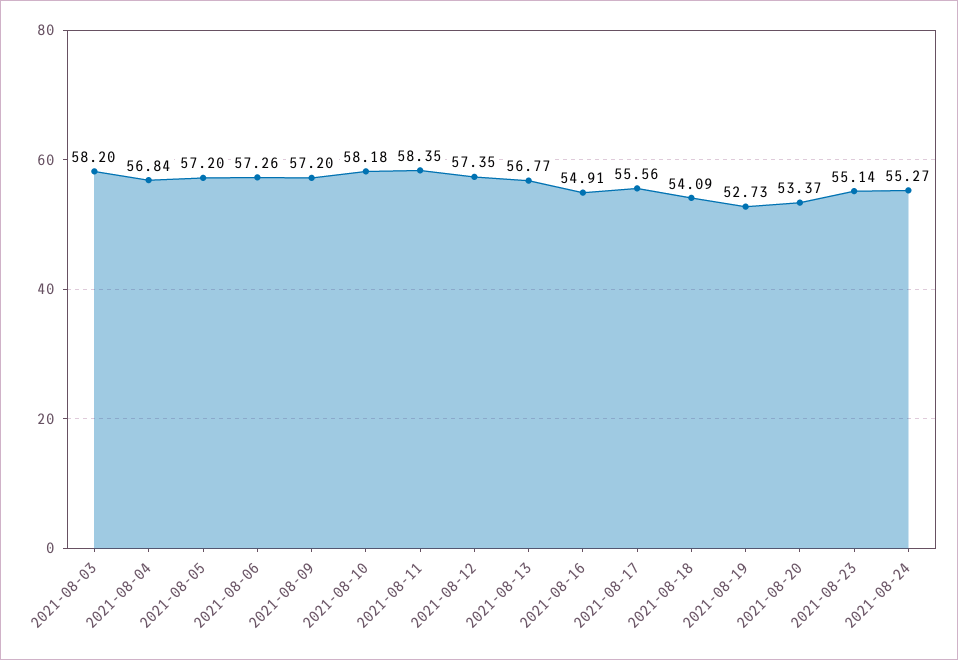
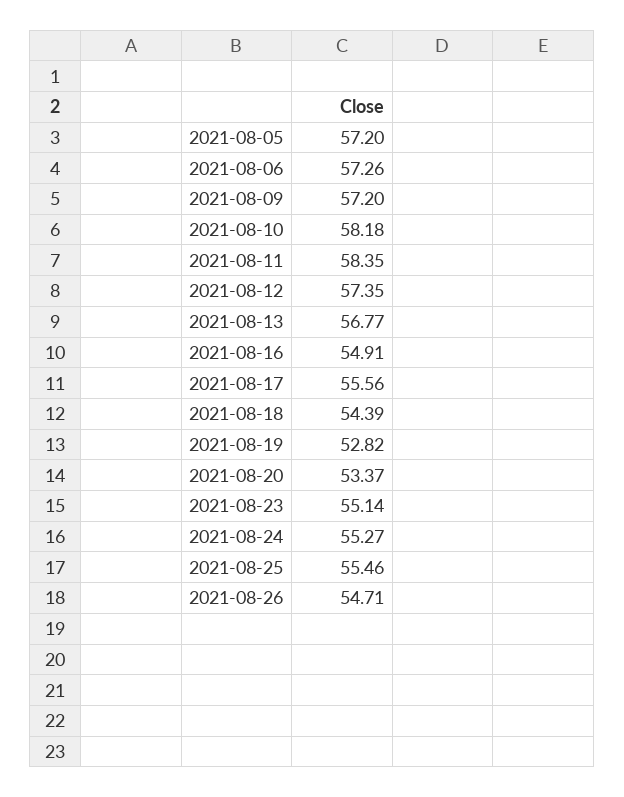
2021-08-03: 58.2 -> none
2021-08-04: 56.84 -> none
2021-08-18: 54.09 -> 54.39
2021-08-19: 52.73 -> 52.82
2021-08-25: none -> 55.46
2021-08-26: none -> 54.71

